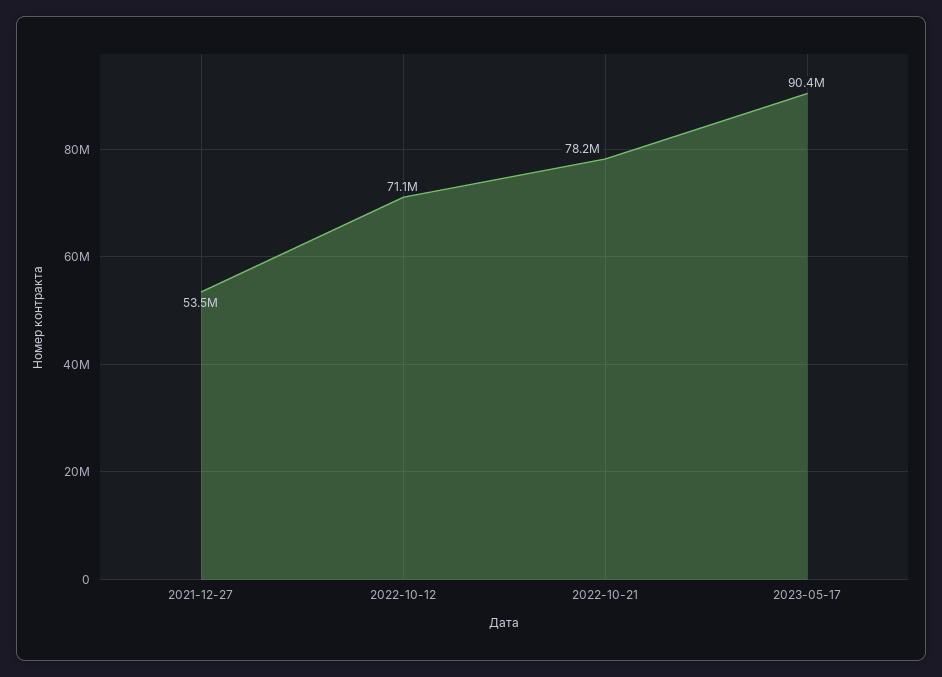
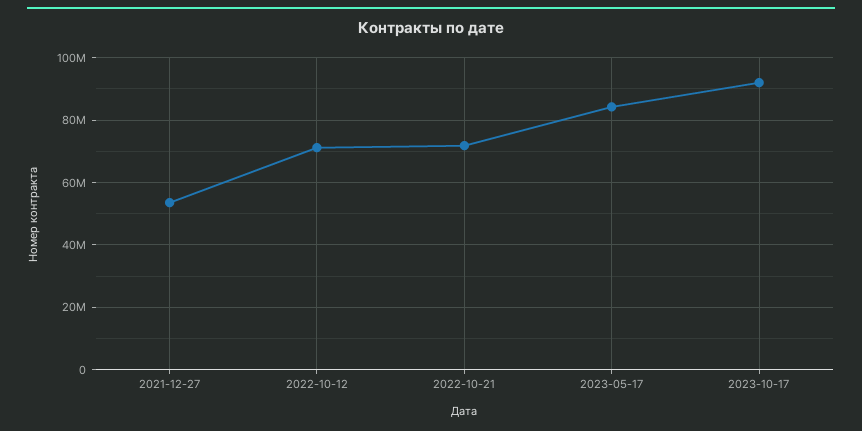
2022-10-21: 78200000 -> 72000000
2023-05-17: 90400000 -> 84000000
2023-10-17: none -> 92000000

